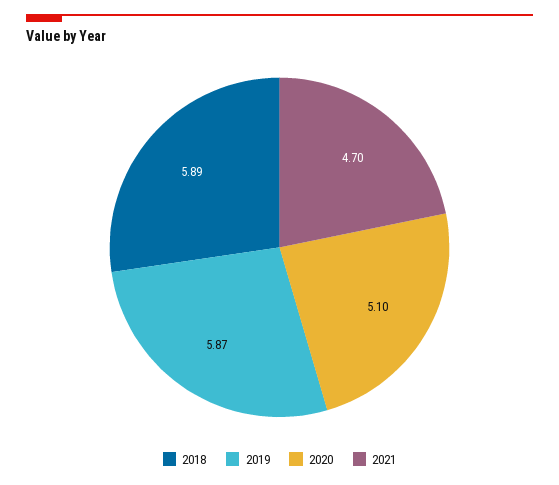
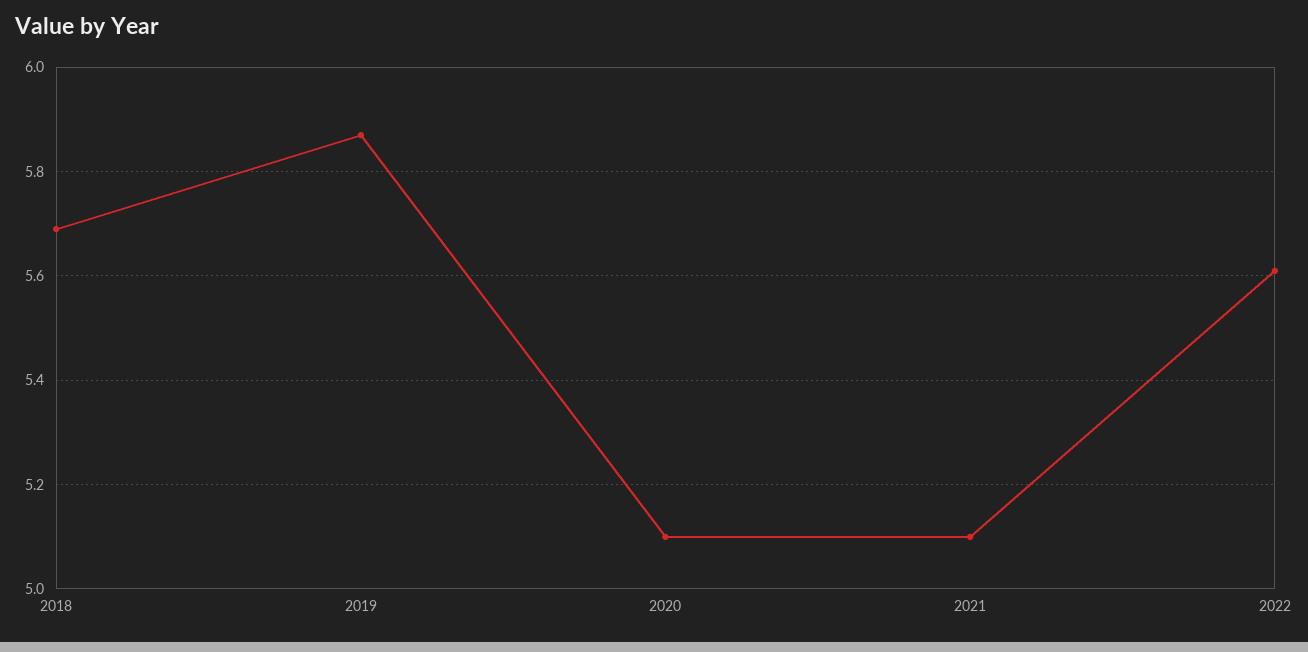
2018: 5.89 -> 5.7
2021: 4.7 -> 5.1
2022: none -> 5.6

